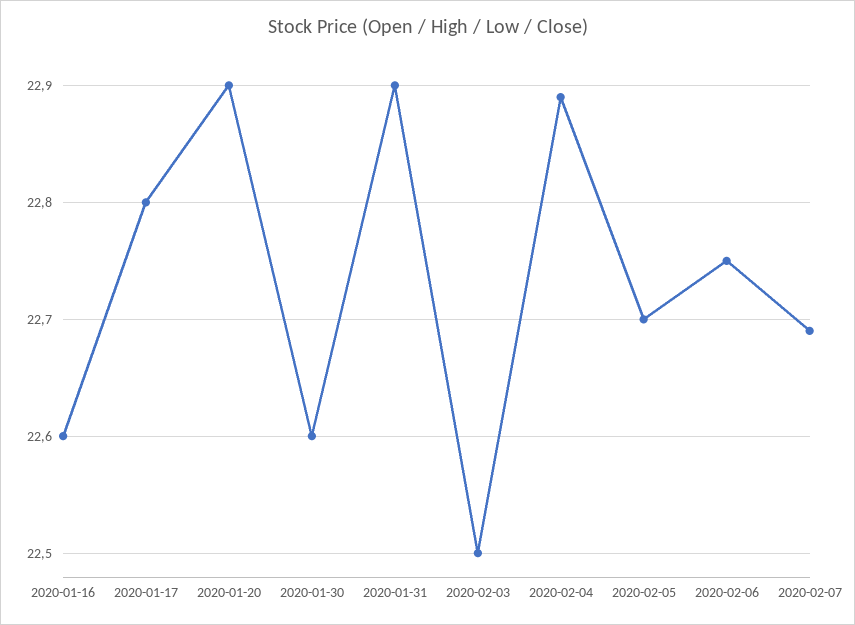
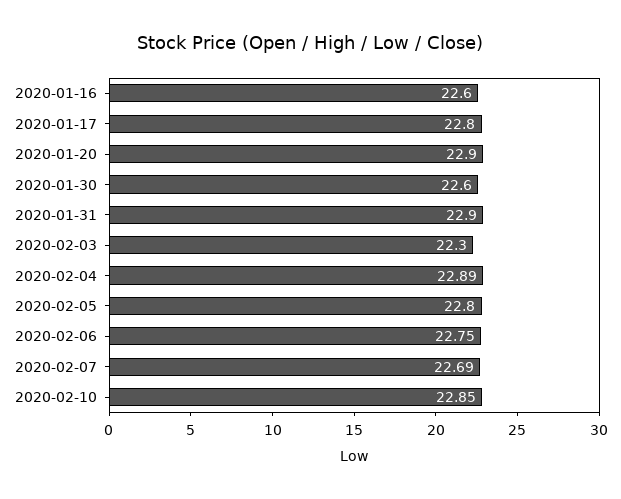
2020-02-03: 22.5 -> 22.3
2020-02-05: 22.7 -> 22.8
2020-02-10: none -> 22.85

